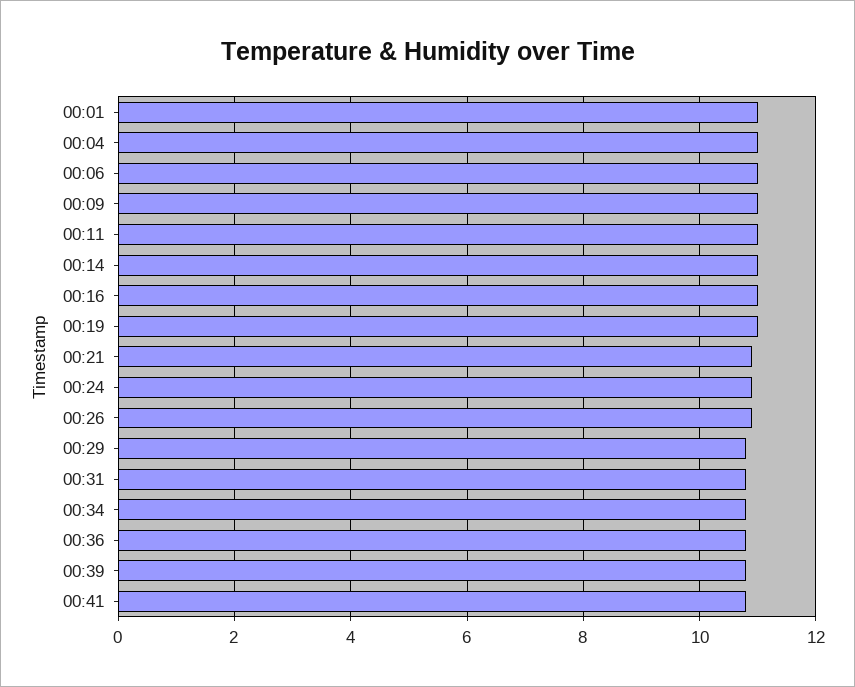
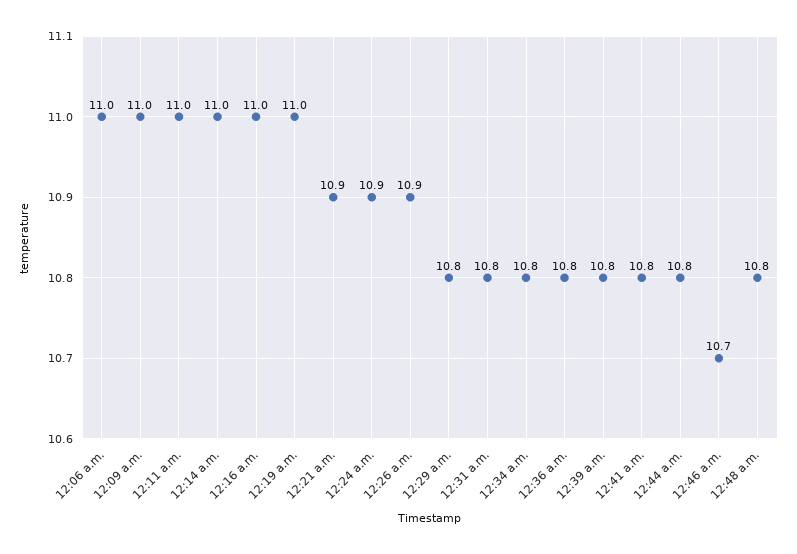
00:01: 11 -> none
00:04: 11 -> none
12:44 a.m.: none -> 10.8
12:46 a.m.: none -> 10.7
12:48 a.m.: none -> 10.8

